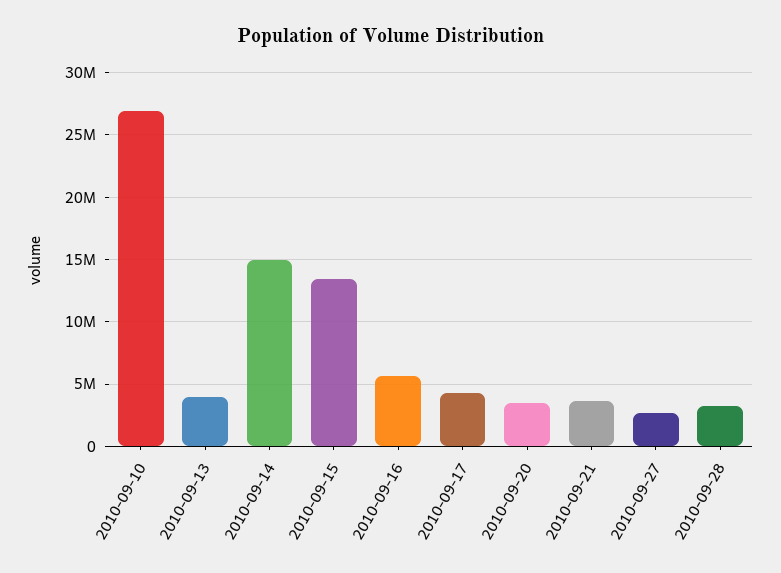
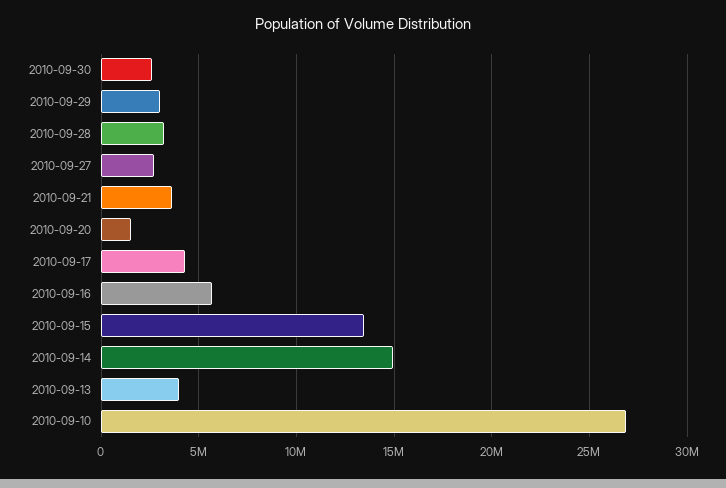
2010-09-20: 3500000 -> 1500000
2010-09-30: none -> 2500000
2010-09-29: none -> 3000000

